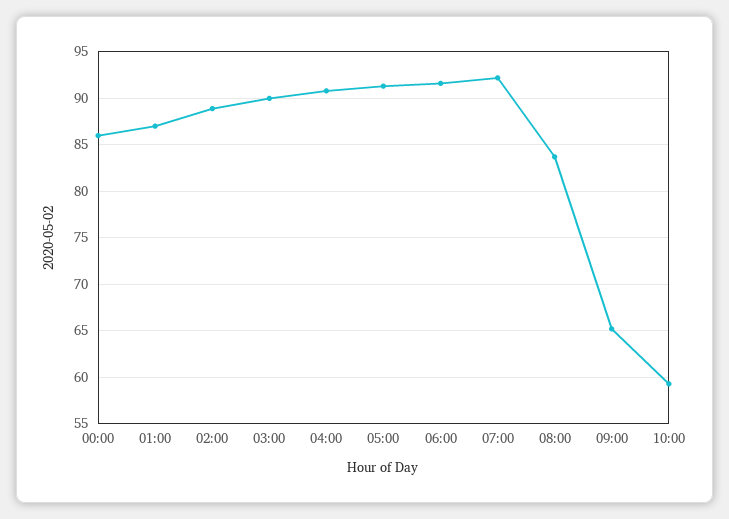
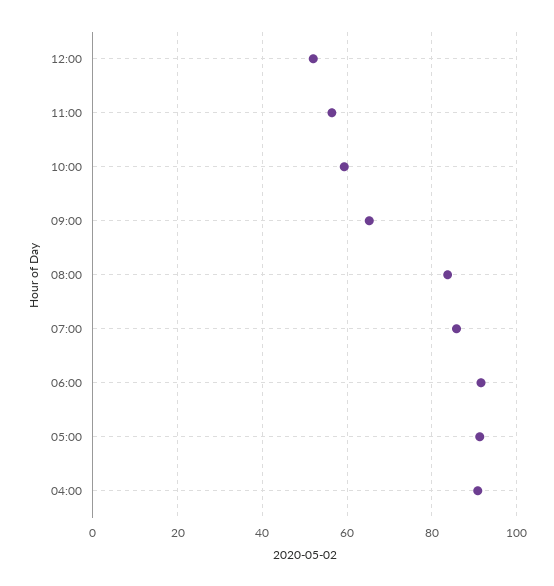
00:00: 86 -> none
01:00: 87 -> none
02:00: 89 -> none
03:00: 90 -> none
07:00: 92 -> 86
12:00: none -> 52
11:00: none -> 56

